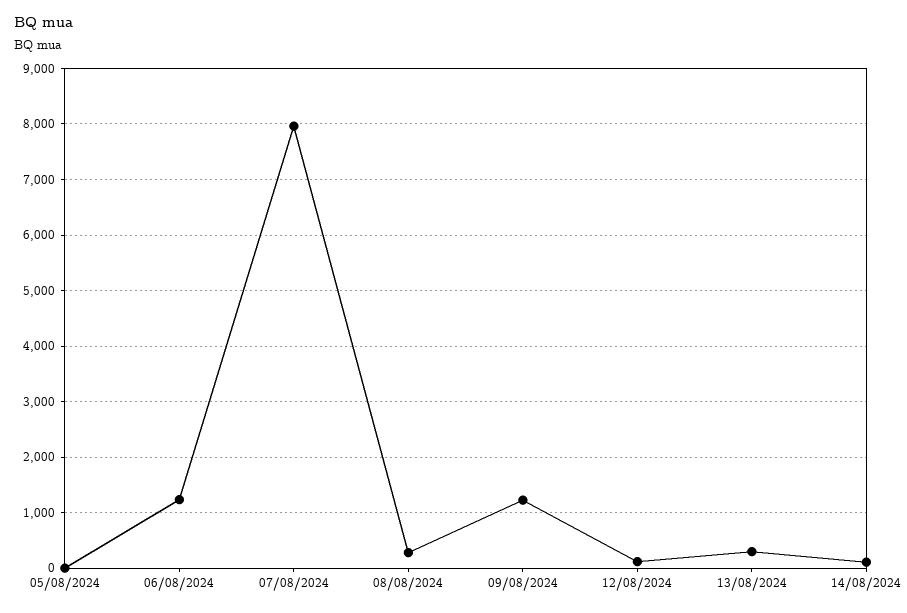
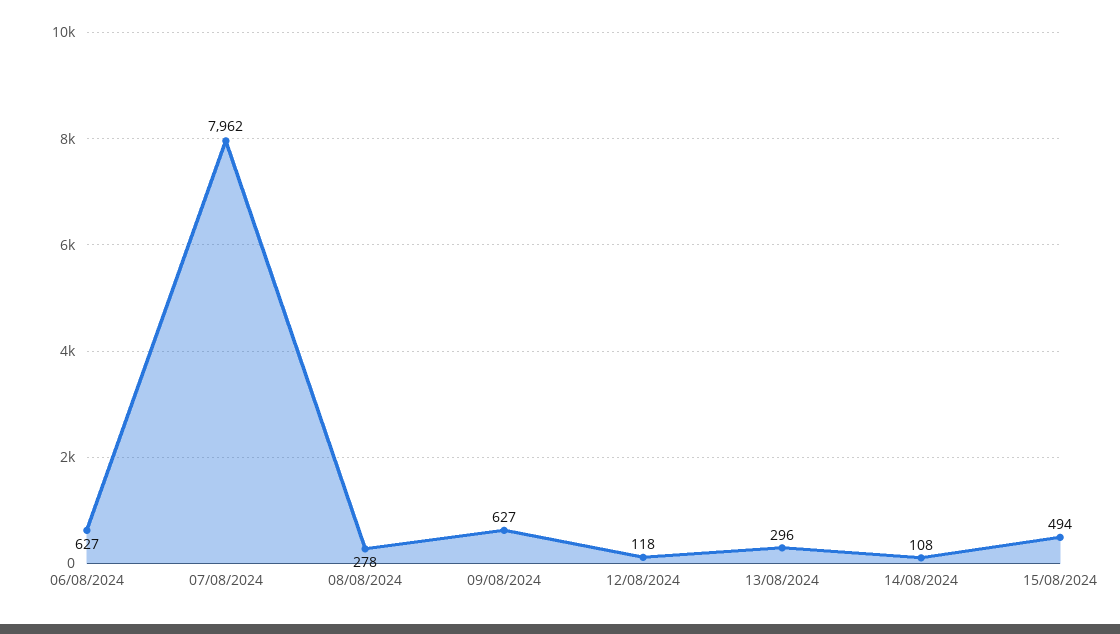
05/08/2024: 0 -> none
06/08/2024: 1200 -> 627
09/08/2024: 1200 -> 627
15/08/2024: none -> 494

